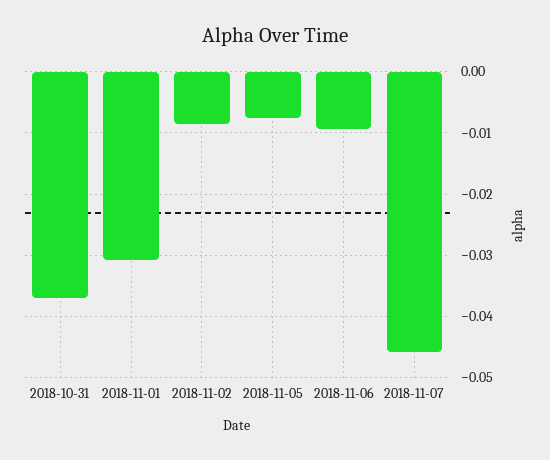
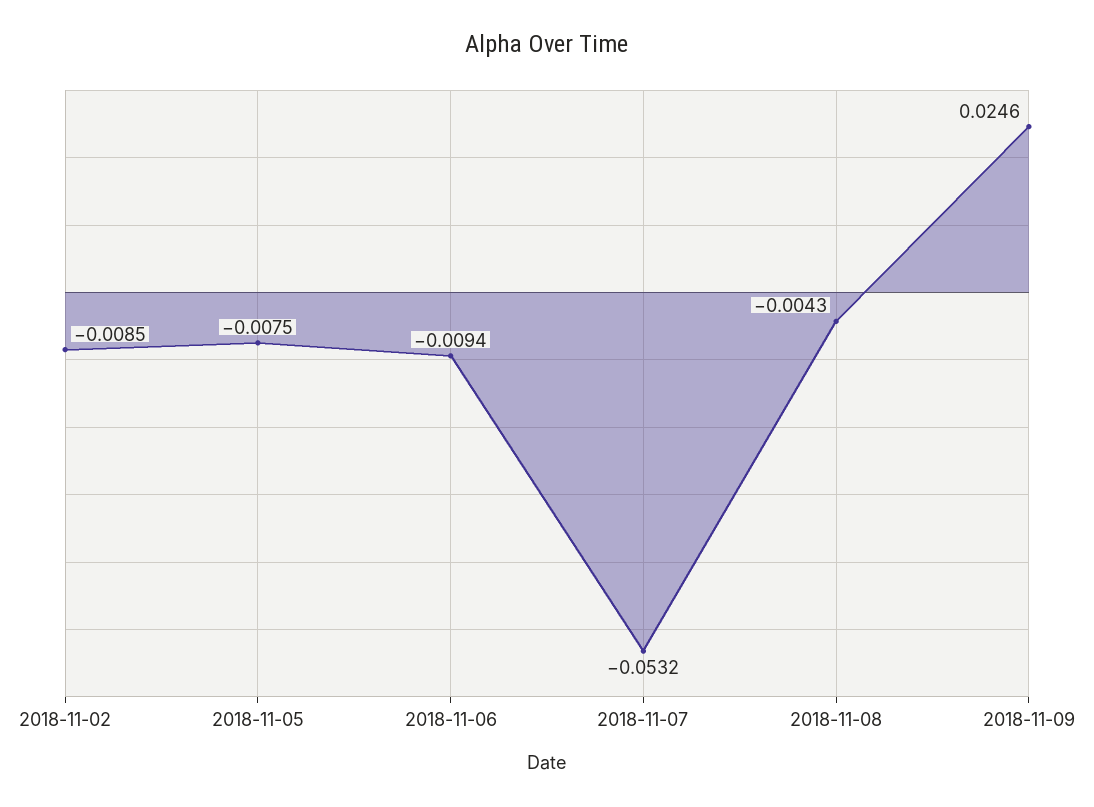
2018-10-31: -0.037 -> none
2018-11-01: -0.031 -> none
2018-11-07: -0.046 -> -0.0532
2018-11-08: none -> -0.0043
2018-11-09: none -> 0.0246

